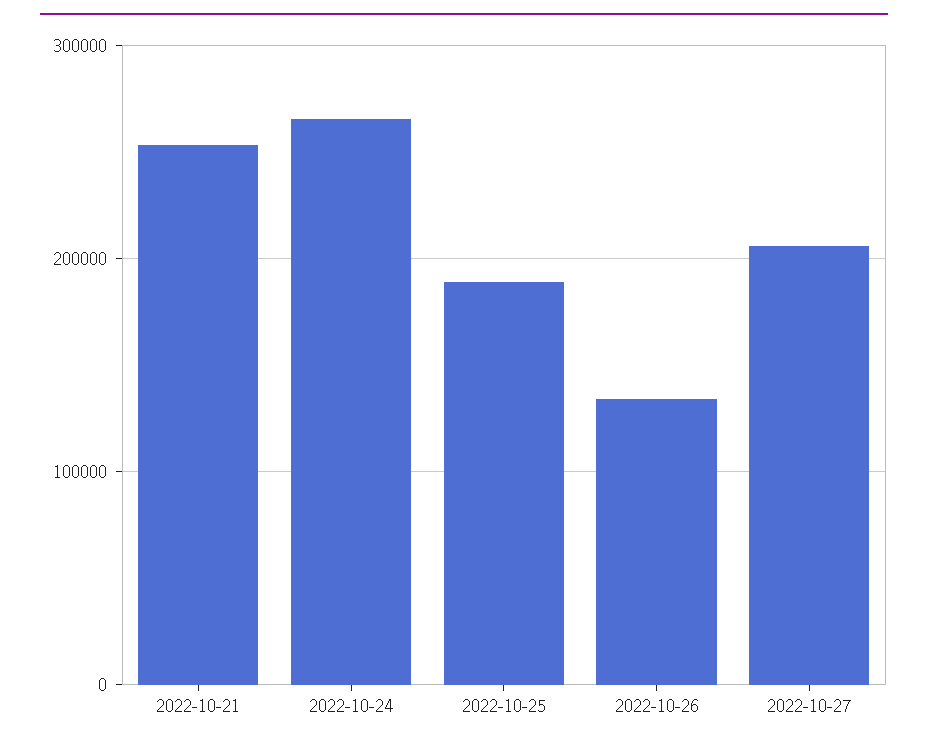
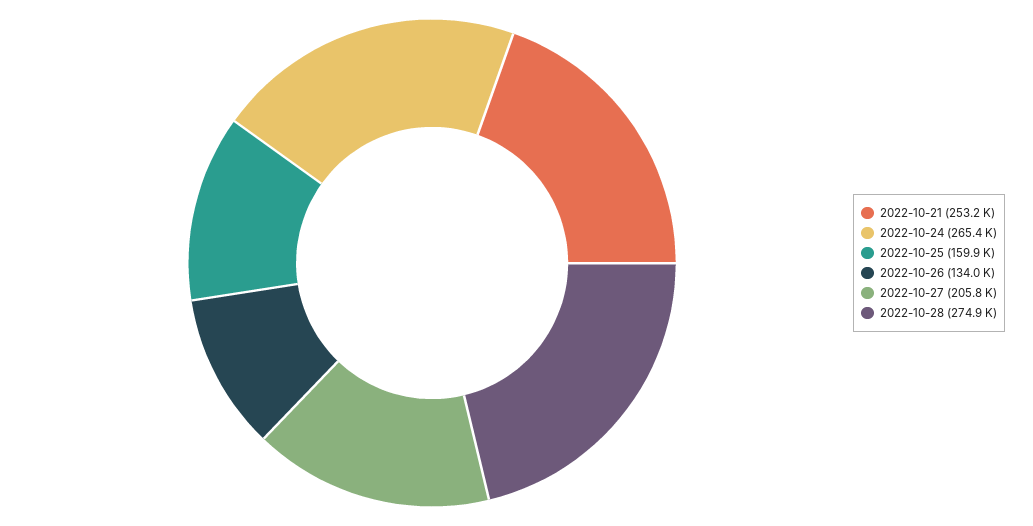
2022-10-25: 190000 -> 159900
2022-10-28: none -> 274900

